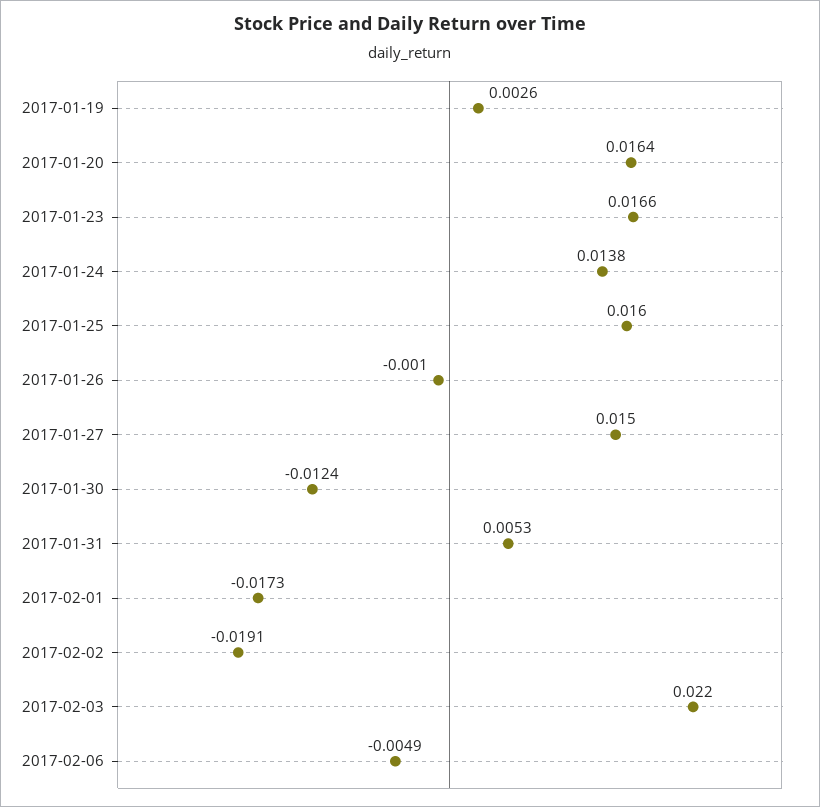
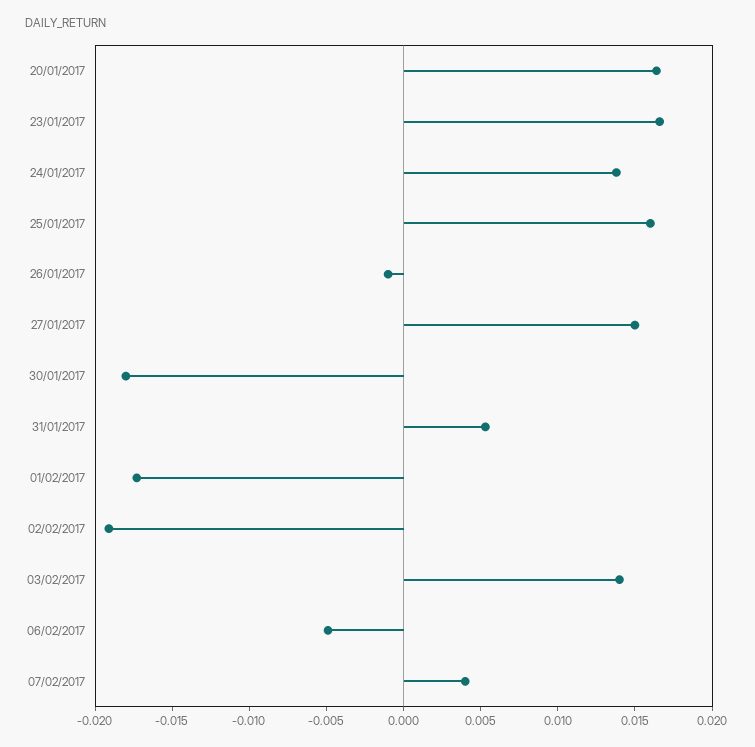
2017-01-19: 0.0026 -> none
2017-01-30: -0.0124 -> -0.018
2017-02-03: 0.022 -> 0.014
07/02/2017: none -> 0.004

